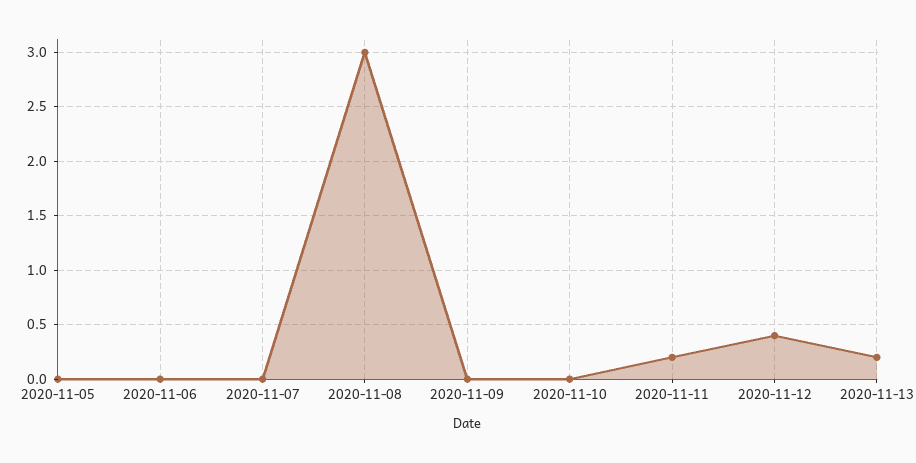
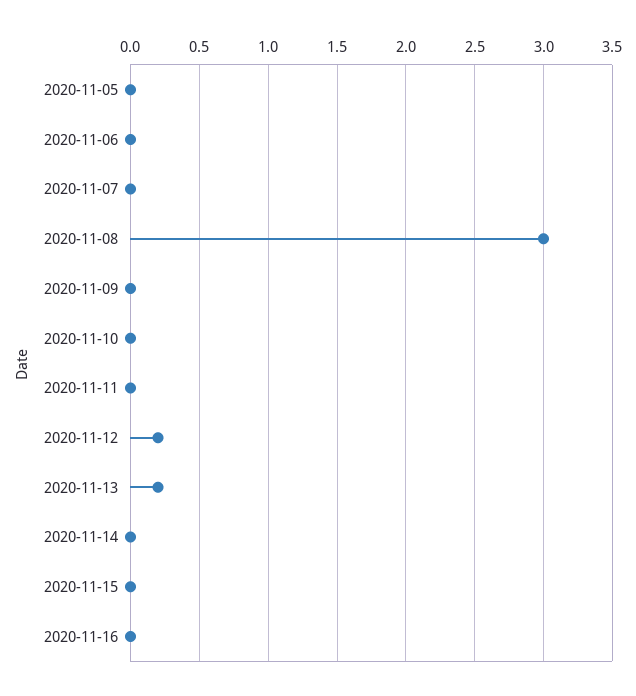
2020-11-11: 0.2 -> 0
2020-11-12: 0.4 -> 0.2
2020-11-14: none -> 0
2020-11-15: none -> 0
2020-11-16: none -> 0

